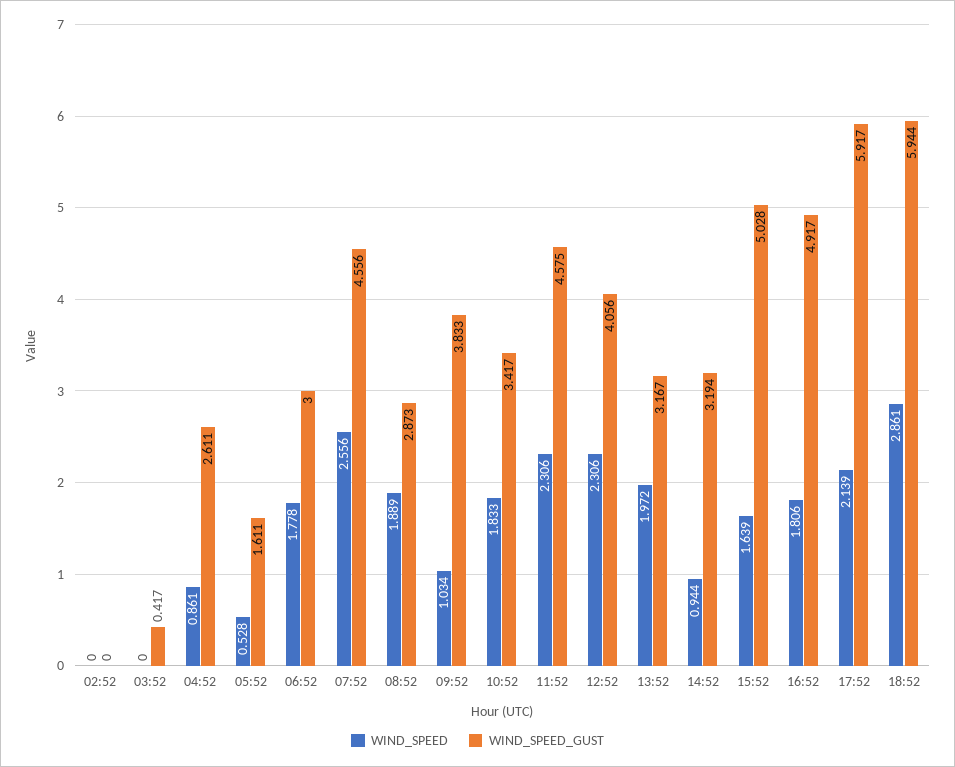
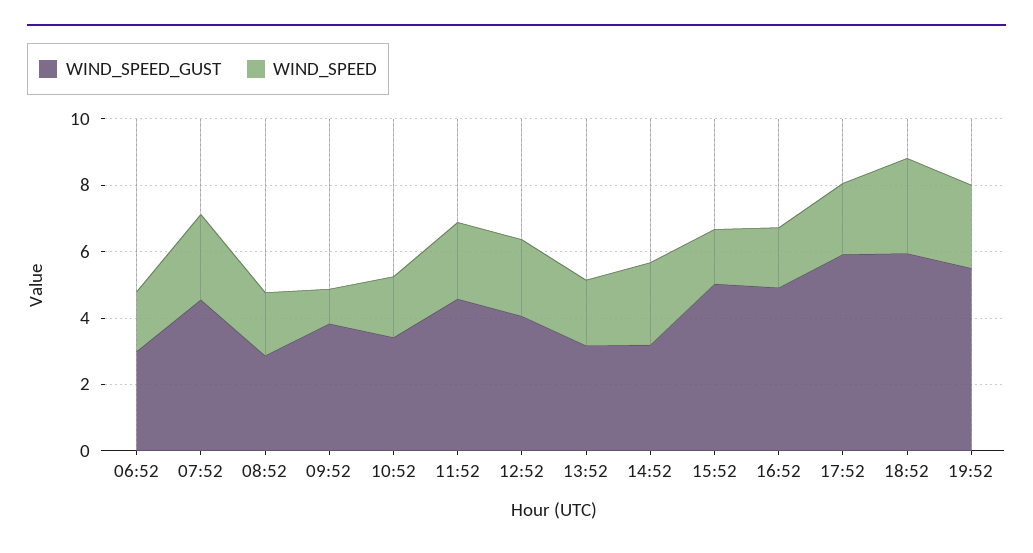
WIND_SPEED, 02:52: 0 -> none
WIND_SPEED_GUST, 02:52: 0 -> none
WIND_SPEED, 03:52: 0 -> none
WIND_SPEED_GUST, 03:52: 0.417 -> none
WIND_SPEED, 04:52: 0.861 -> none
WIND_SPEED_GUST, 04:52: 2.611 -> none
WIND_SPEED, 05:52: 0.528 -> none
WIND_SPEED_GUST, 05:52: 1.611 -> none
WIND_SPEED, 14:52: 0.944 -> 2.5
WIND_SPEED_GUST, 19:52: none -> 5.5
WIND_SPEED, 19:52: none -> 2.5

